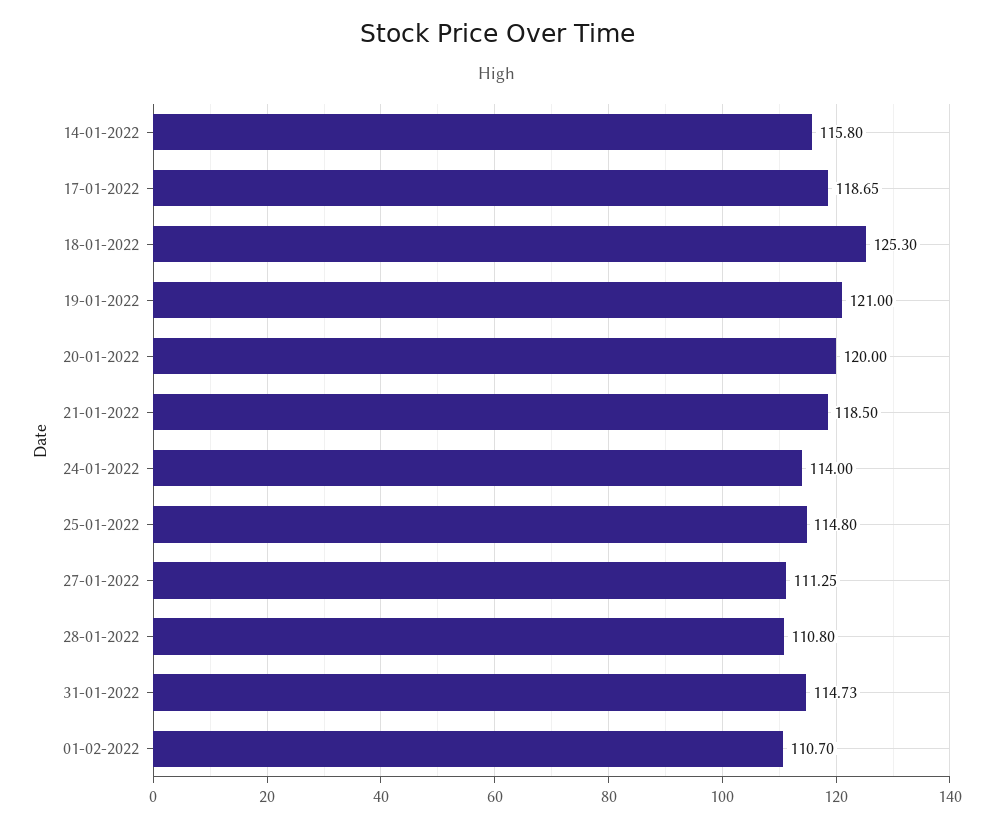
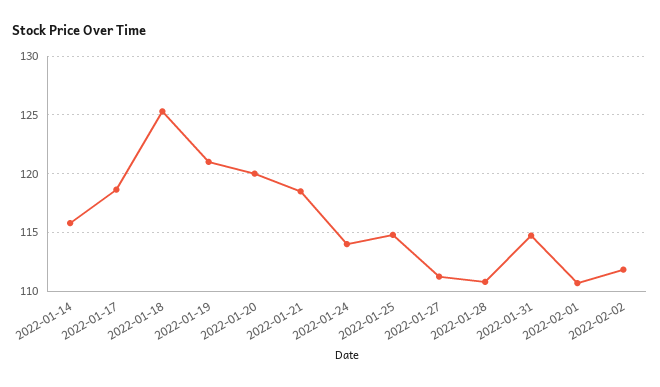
2022-02-02: none -> 112

